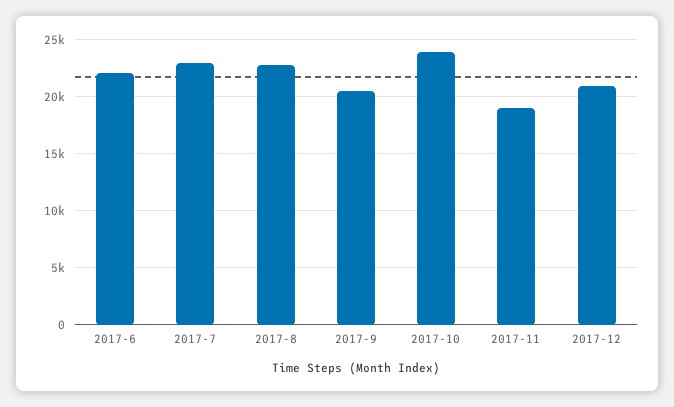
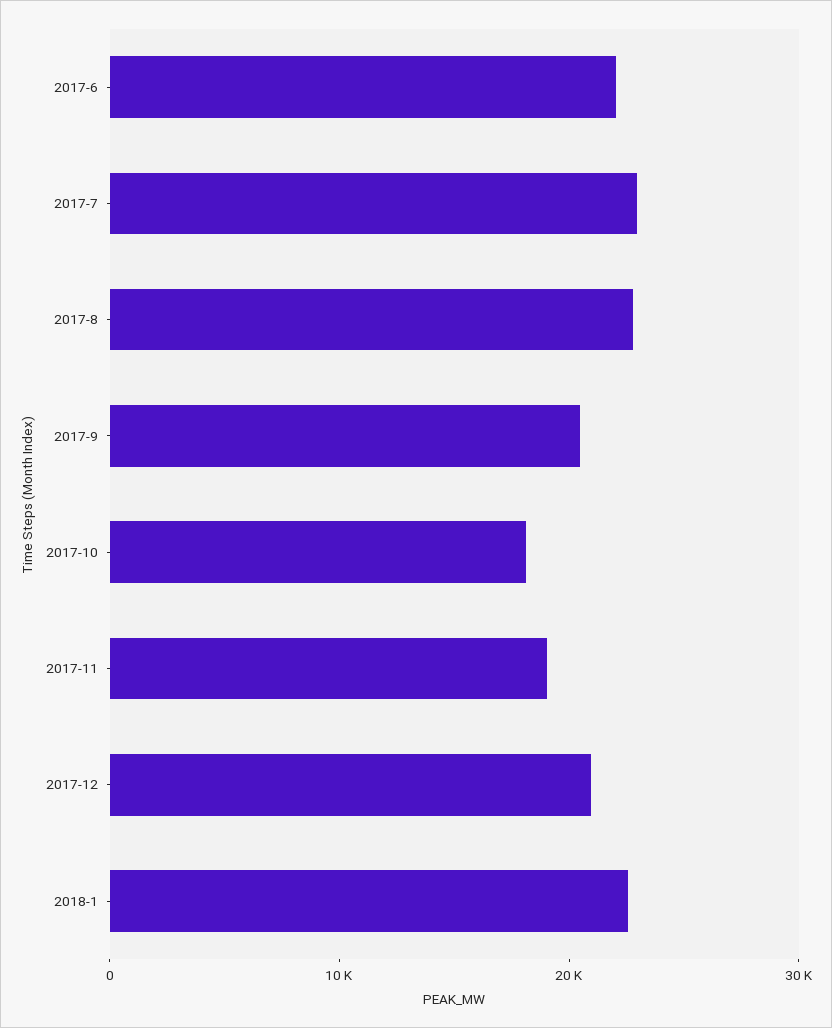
2017-10: 24000 -> 18000
2018-1: none -> 22000

